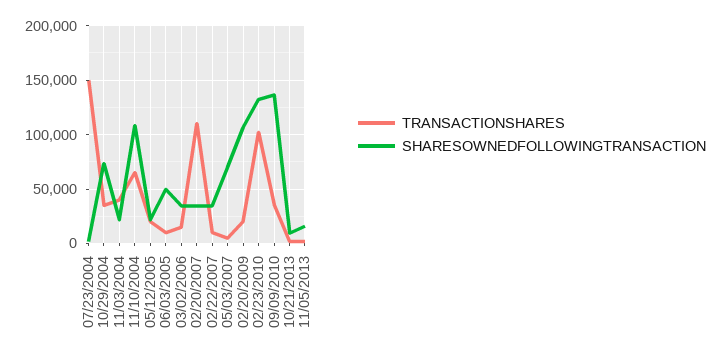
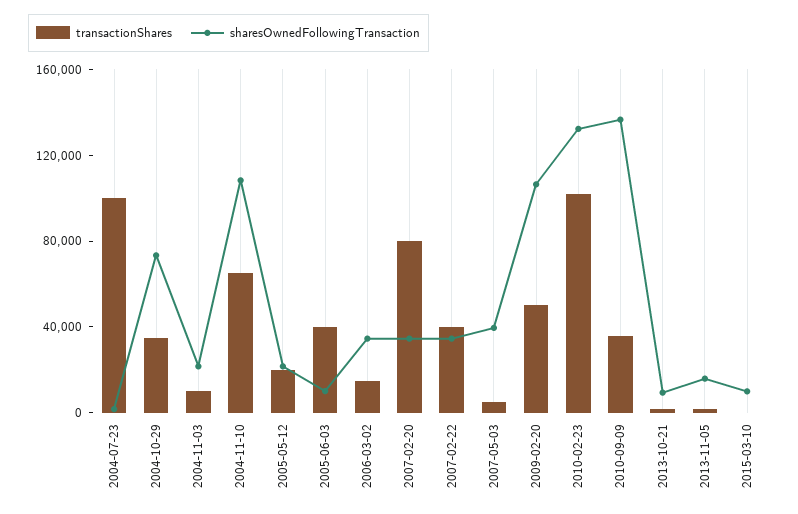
TRANSACTIONSHARES, 07/23/2004: 150000 -> 100000
TRANSACTIONSHARES, 11/03/2004: 40000 -> 10000
TRANSACTIONSHARES, 06/03/2005: 10000 -> 40000
SHARESOWNEDFOLLOWINGTRANSACTION, 06/03/2005: 50000 -> 10000
TRANSACTIONSHARES, 02/20/2007: 110000 -> 80000
TRANSACTIONSHARES, 02/22/2007: 10000 -> 40000
SHARESOWNEDFOLLOWINGTRANSACTION, 05/03/2007: 70000 -> 40000
TRANSACTIONSHARES, 02/20/2009: 20000 -> 50000
TRANSACTIONSHARES, 2015-03-10: none -> 0
SHARESOWNEDFOLLOWINGTRANSACTION, 2015-03-10: none -> 10000

